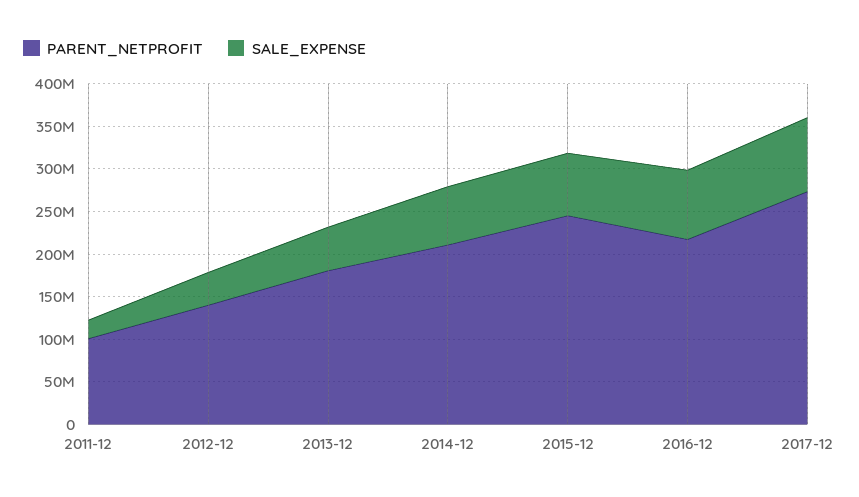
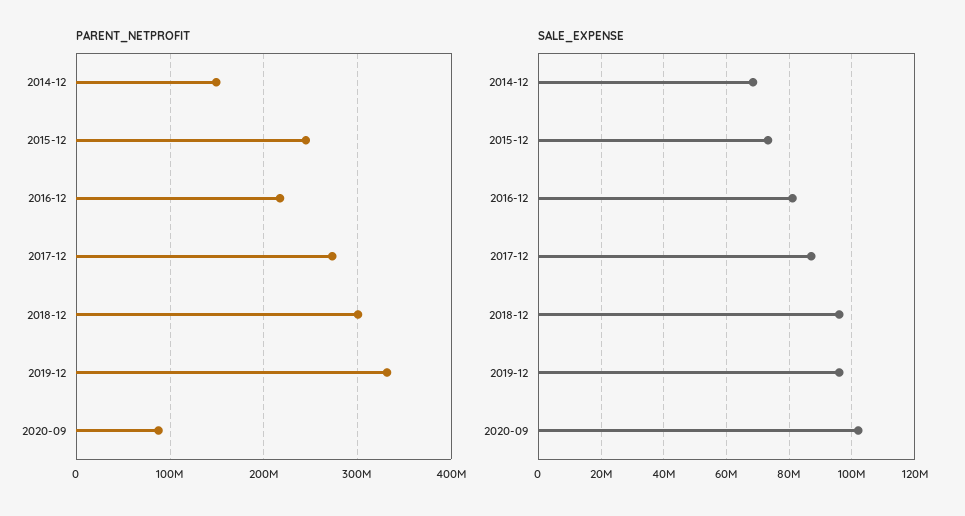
PARENT_NETPROFIT, 2011-12: 100000000 -> none
SALE_EXPENSE, 2011-12: 20000000 -> none
PARENT_NETPROFIT, 2012-12: 140000000 -> none
SALE_EXPENSE, 2012-12: 40000000 -> none
PARENT_NETPROFIT, 2013-12: 180000000 -> none
SALE_EXPENSE, 2013-12: 50000000 -> none
PARENT_NETPROFIT, 2014-12: 210000000 -> 150000000
PARENT_NETPROFIT, 2018-12: none -> 300000000
PARENT_NETPROFIT, 2019-12: none -> 330000000
PARENT_NETPROFIT, 2020-09: none -> 90000000
SALE_EXPENSE, 2018-12: none -> 96000000
SALE_EXPENSE, 2019-12: none -> 96000000
SALE_EXPENSE, 2020-09: none -> 102000000

